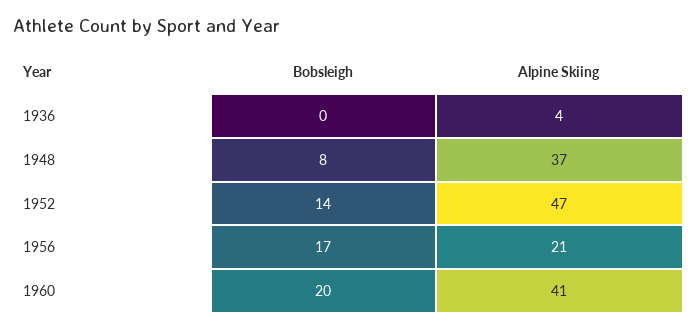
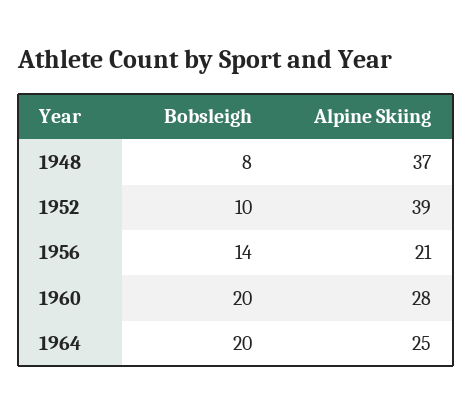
Bobsleigh, 1936: 0 -> none
Alpine Skiing, 1936: 4 -> none
Bobsleigh, 1952: 14 -> 10
Alpine Skiing, 1952: 47 -> 39
Bobsleigh, 1956: 17 -> 14
Alpine Skiing, 1960: 41 -> 28
Bobsleigh, 1964: none -> 20
Alpine Skiing, 1964: none -> 25

